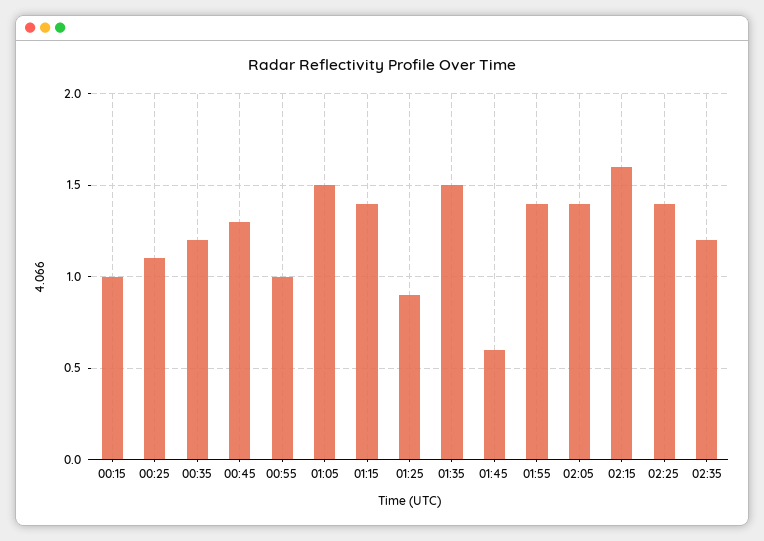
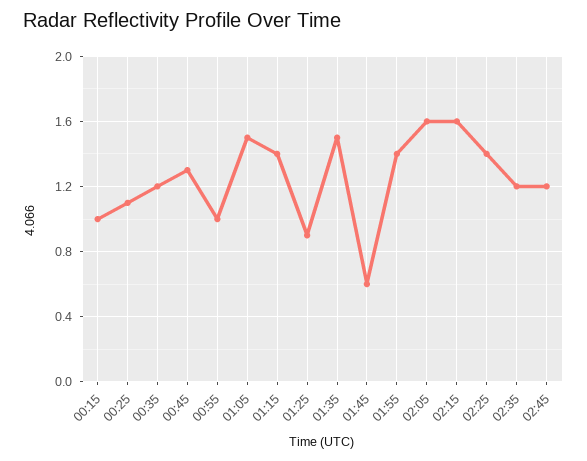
02:05: 1.4 -> 1.6
02:45: none -> 1.2

